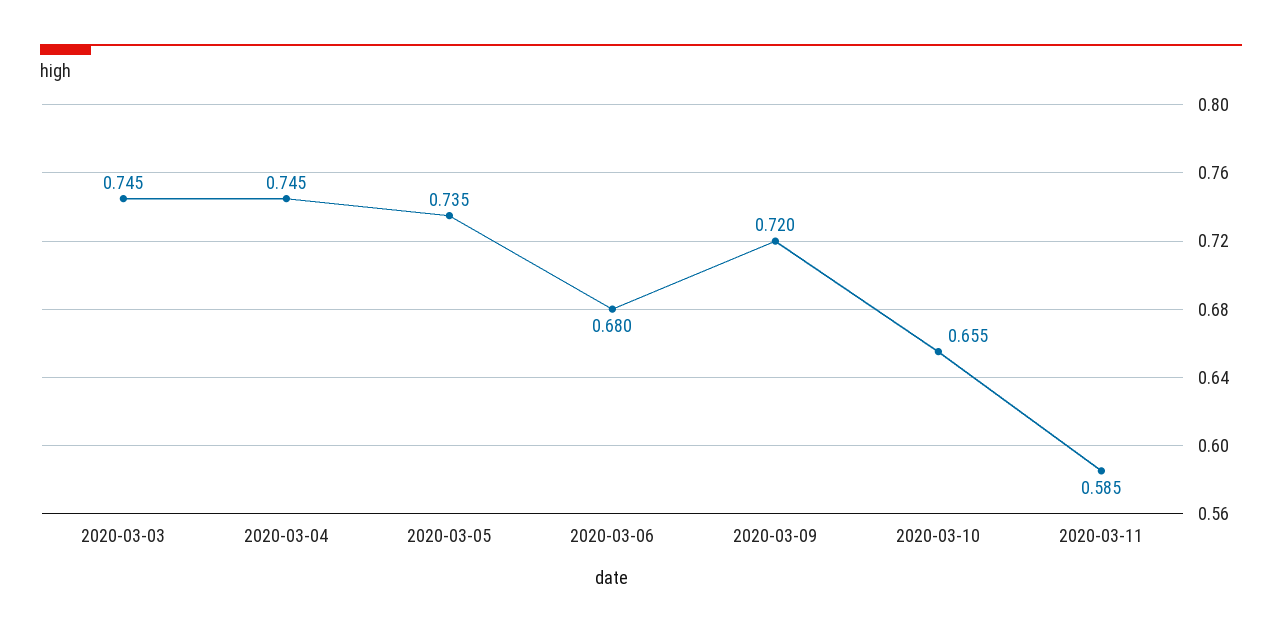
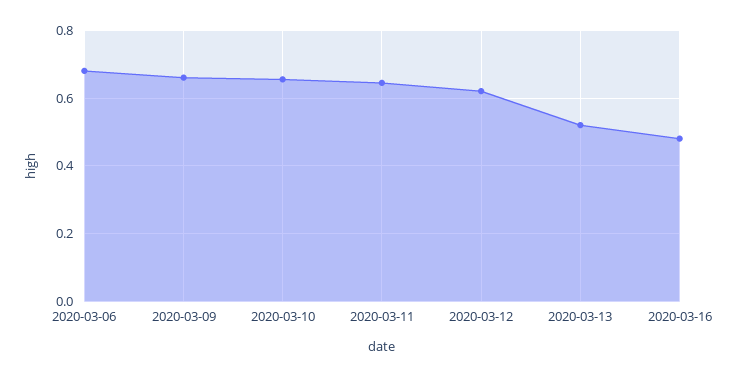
2020-03-03: 0.745 -> none
2020-03-04: 0.745 -> none
2020-03-05: 0.735 -> none
2020-03-09: 0.72 -> 0.66
2020-03-11: 0.585 -> 0.64
2020-03-12: none -> 0.62
2020-03-13: none -> 0.52
2020-03-16: none -> 0.48

